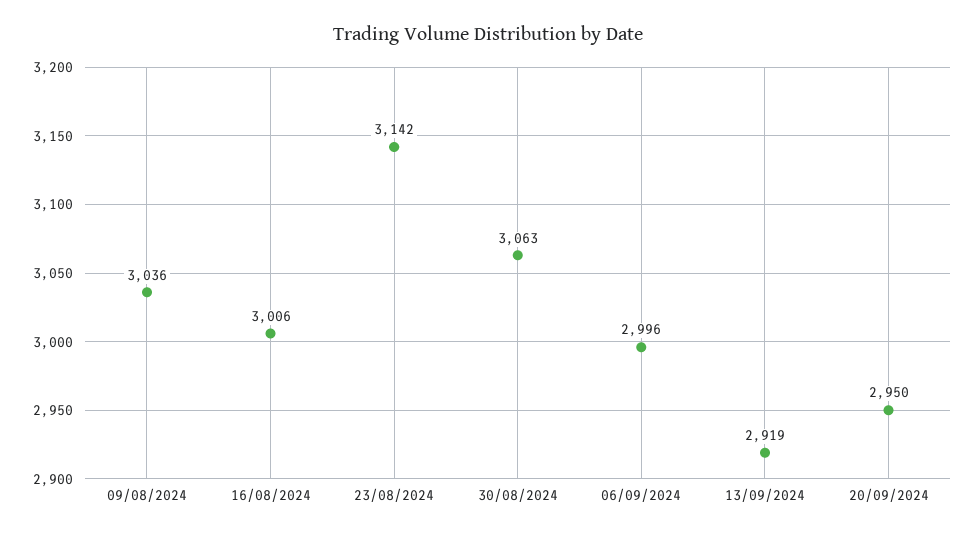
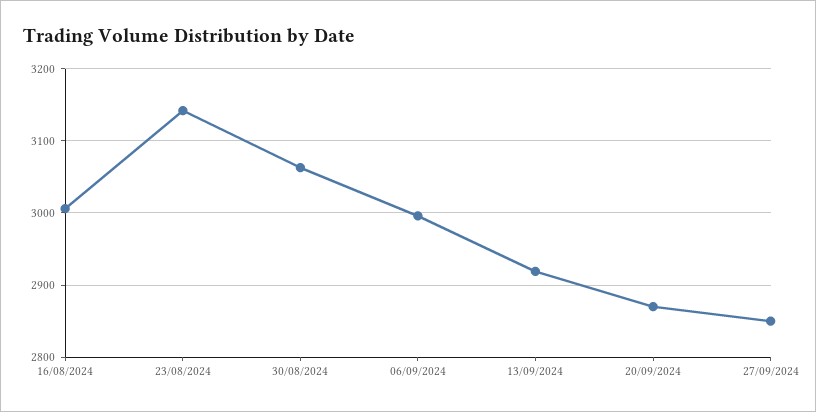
09/08/2024: 3036 -> none
20/09/2024: 2950 -> 2870
27/09/2024: none -> 2850

